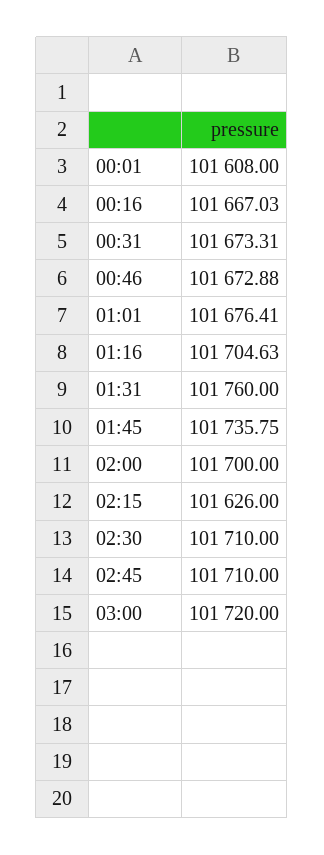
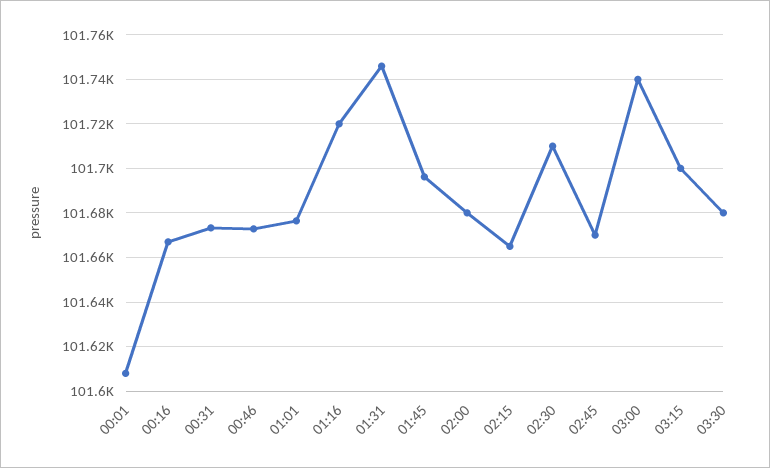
01:16: 101704.63 -> 101720
01:31: 101760 -> 101745
01:45: 101735.75 -> 101695
02:00: 101700 -> 101680
02:15: 101626 -> 101665
02:45: 101710 -> 101670
03:00: 101720 -> 101740
03:15: none -> 101700
03:30: none -> 101680

